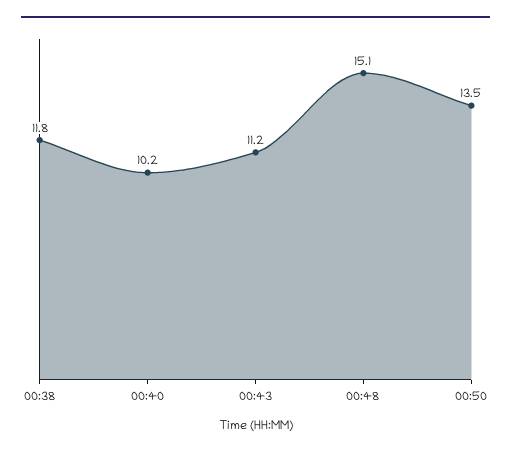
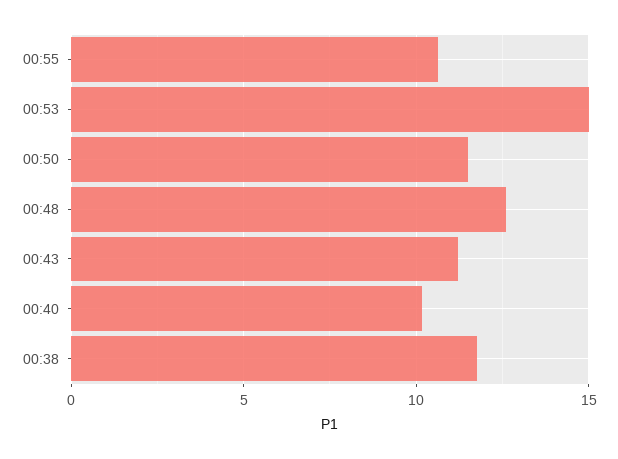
00:48: 15.1 -> 12.5
00:50: 13.5 -> 11.5
00:55: none -> 10.5
00:53: none -> 15

